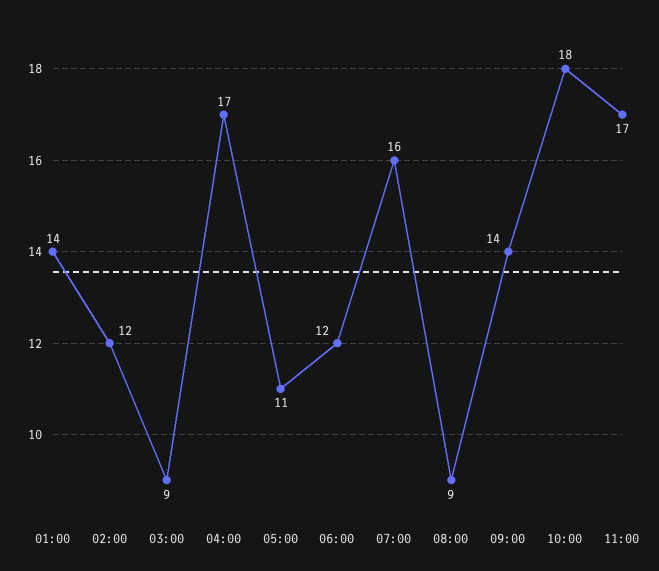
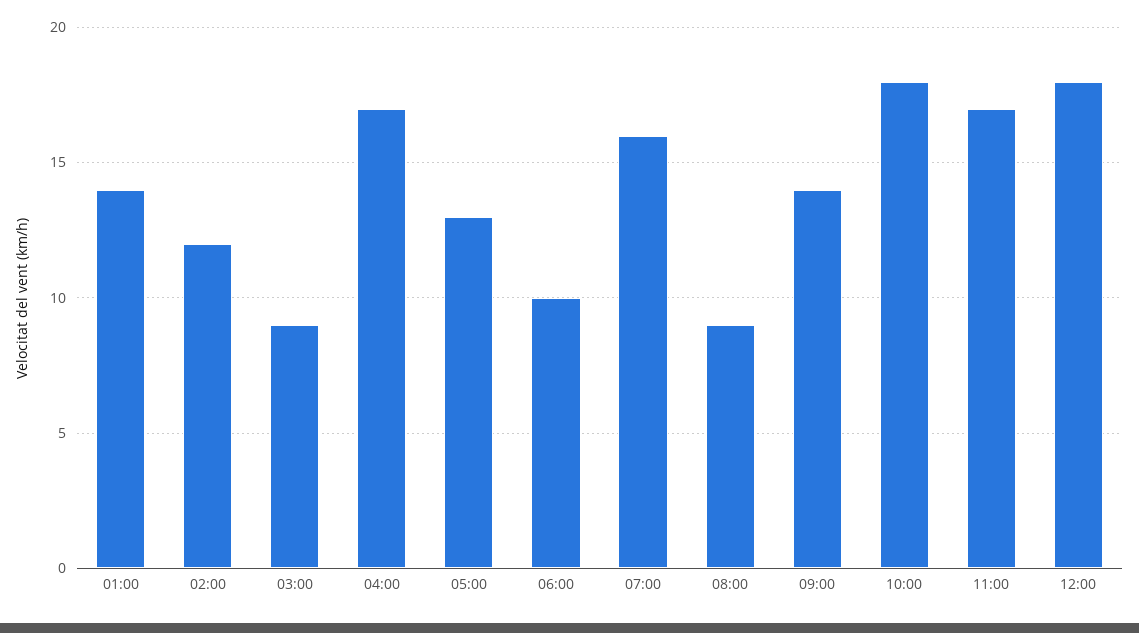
05:00: 11 -> 13
06:00: 12 -> 10
12:00: none -> 18

